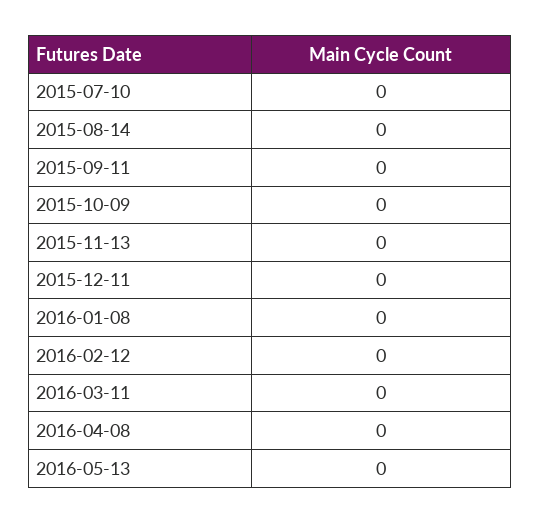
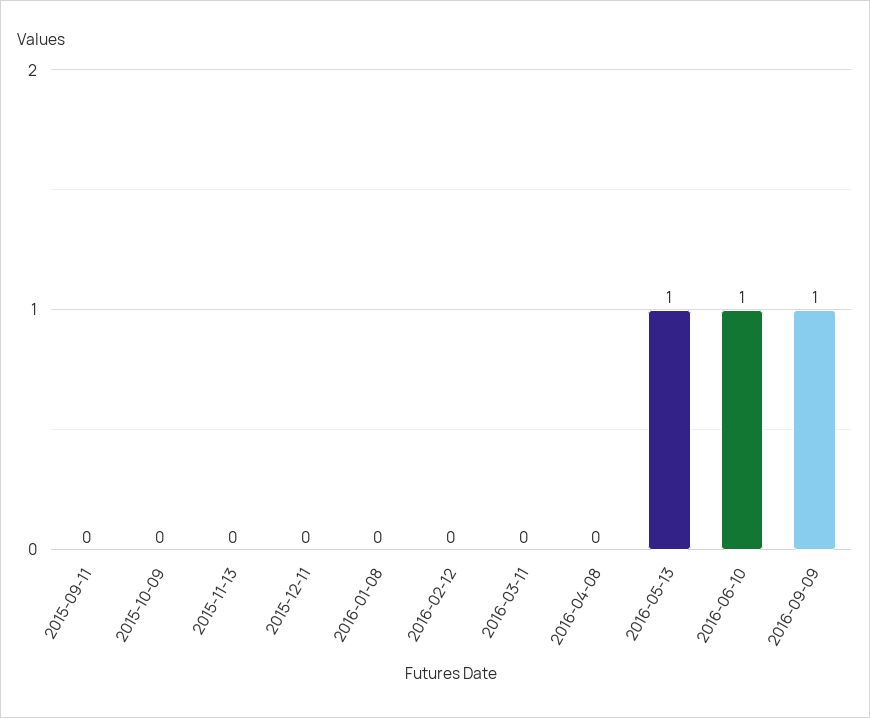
2015-07-10: 0 -> none
2015-08-14: 0 -> none
2016-05-13: 0 -> 1
2016-06-10: none -> 1
2016-09-09: none -> 1

